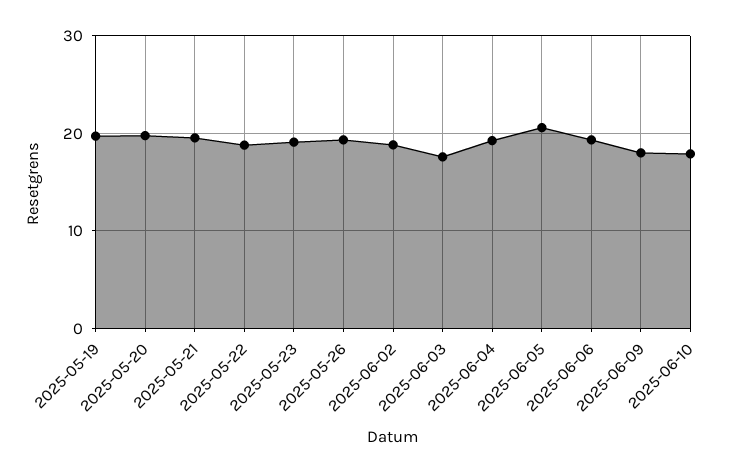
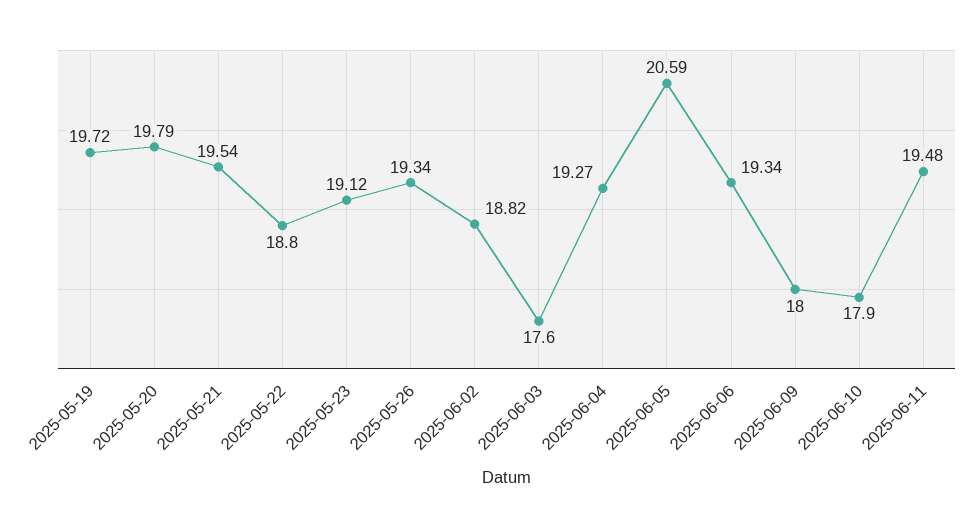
2025-06-11: none -> 19.48

